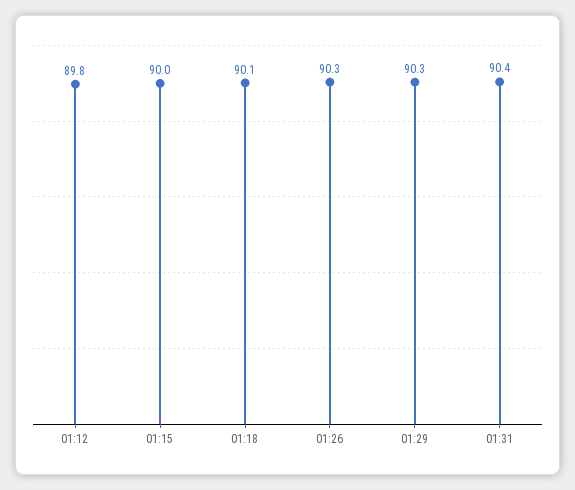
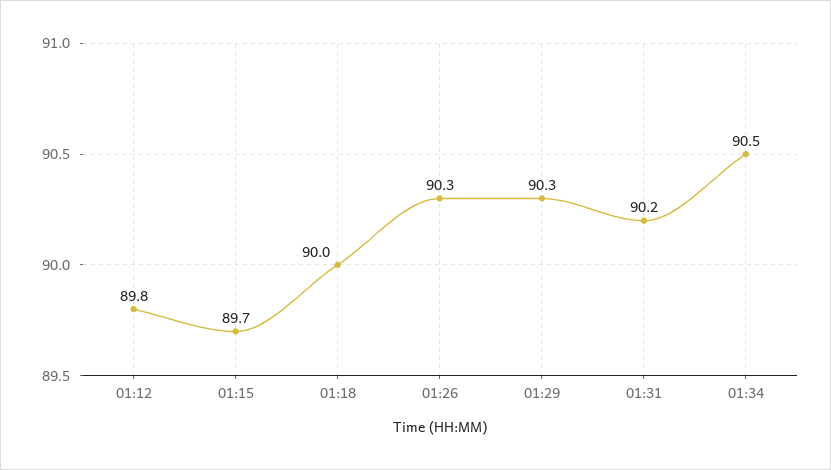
01:15: 90 -> 89.7
01:18: 90.1 -> 90
01:31: 90.4 -> 90.2
01:34: none -> 90.5

